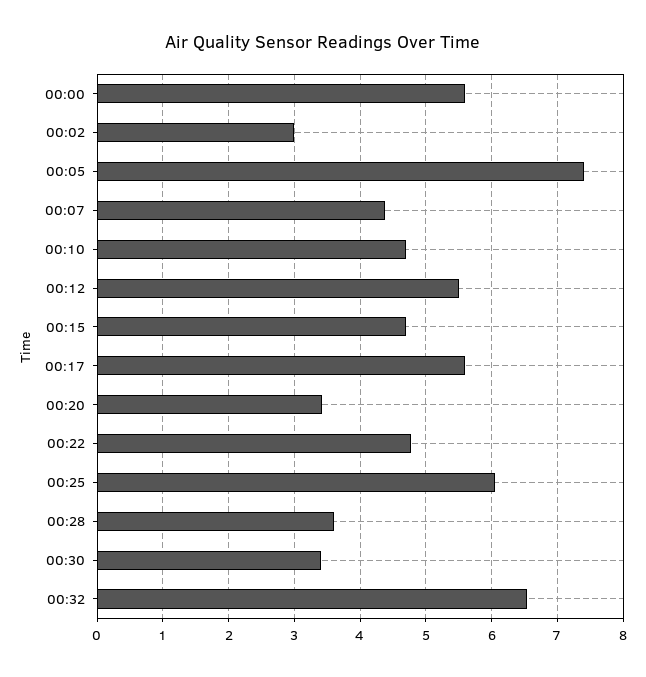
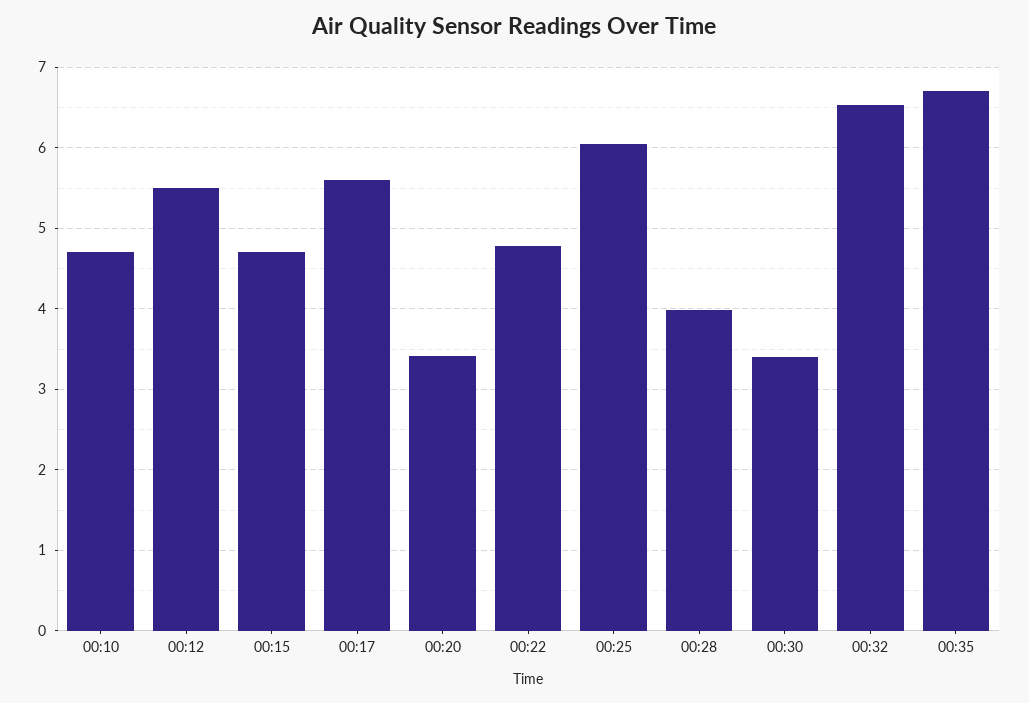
00:00: 5.6 -> none
00:02: 3 -> none
00:05: 7.4 -> none
00:07: 4.4 -> none
00:28: 3.6 -> 4
00:35: none -> 6.7

